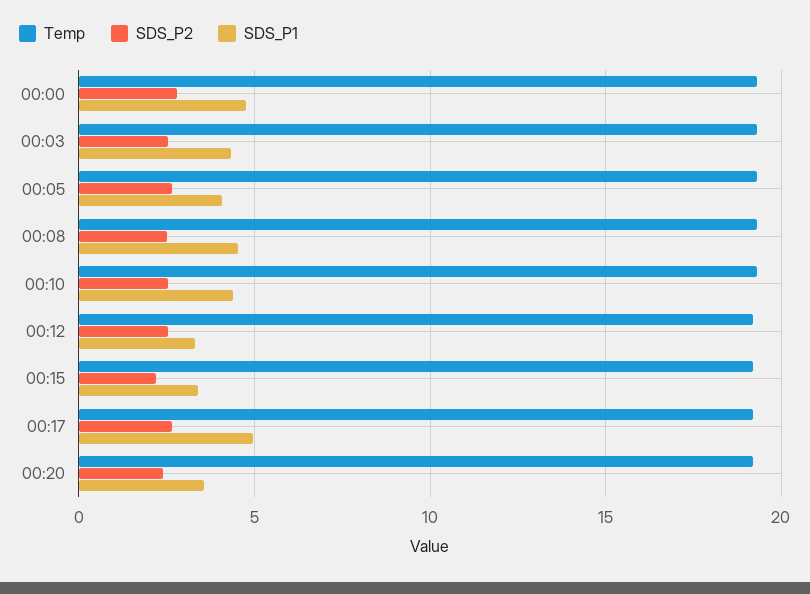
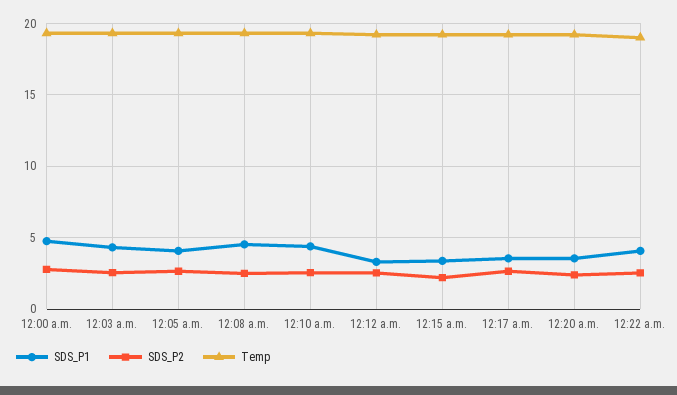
SDS_P1, 00:17: 5 -> 3.5
SDS_P1, 12:22 a.m.: none -> 4
SDS_P2, 12:22 a.m.: none -> 2.5
Temp, 12:22 a.m.: none -> 19

